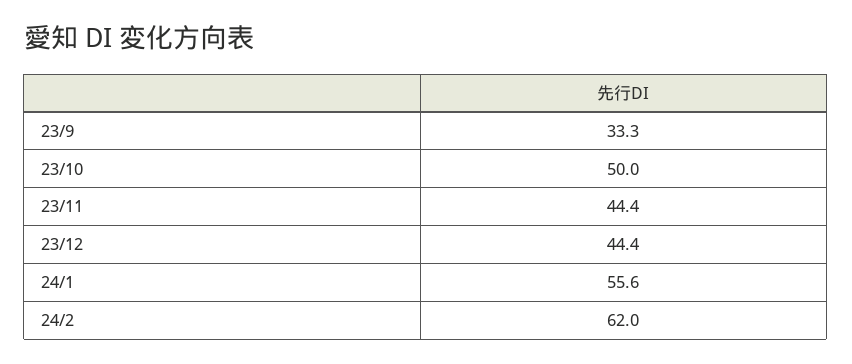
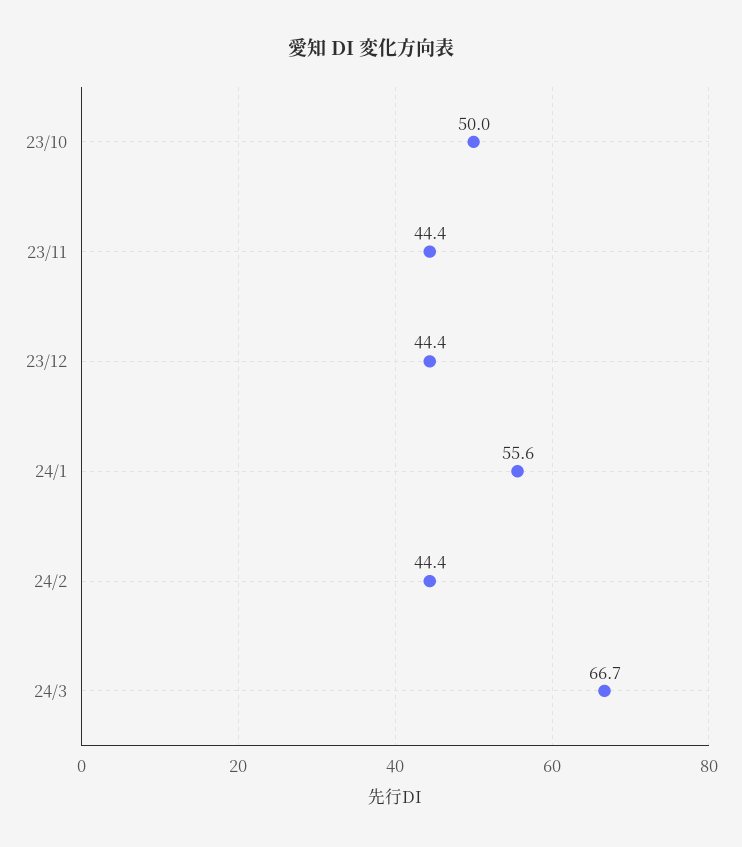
23/9: 33.3 -> none
24/2: 62 -> 44.4
24/3: none -> 66.7

